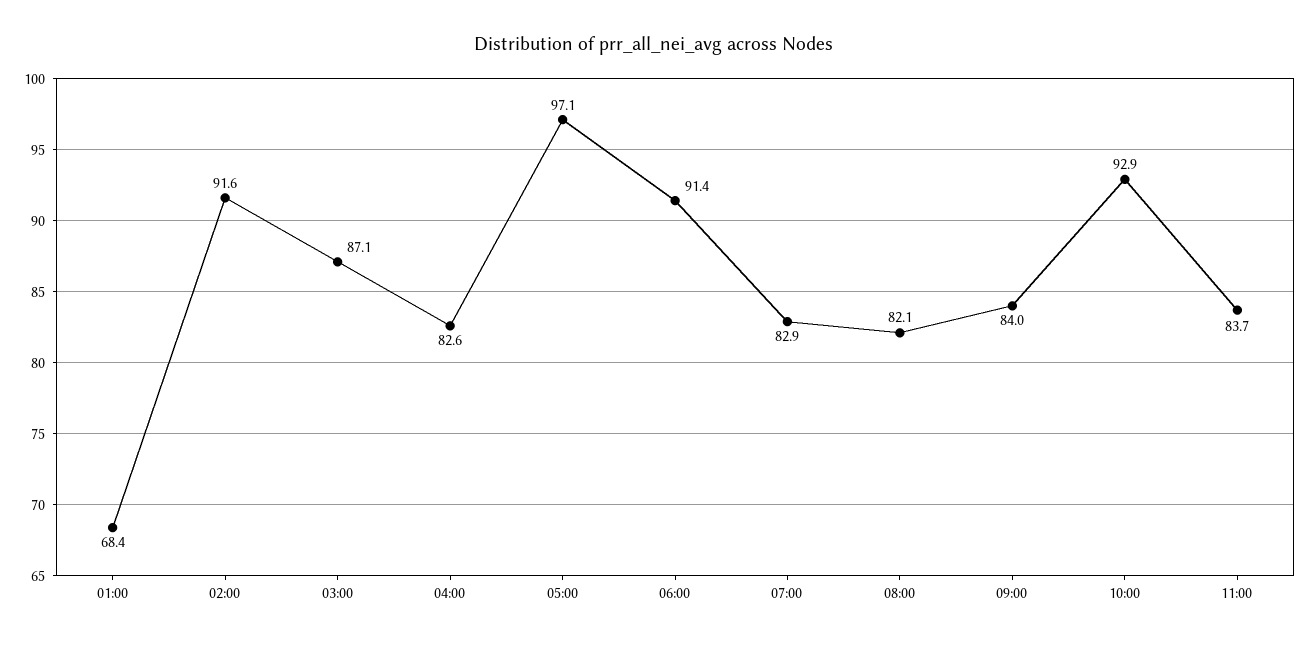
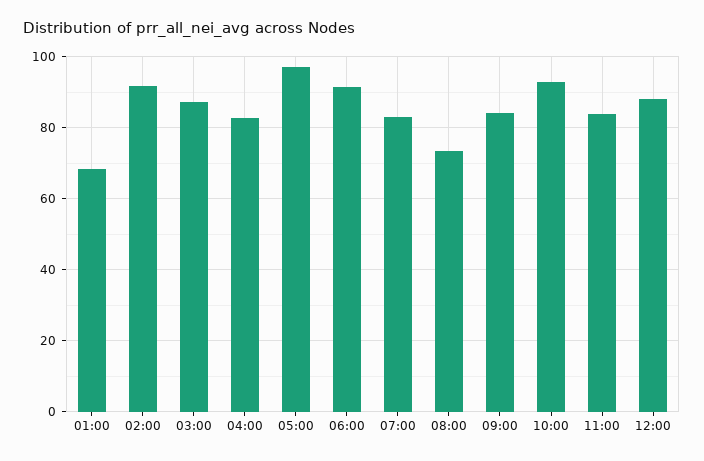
08:00: 82.1 -> 74
12:00: none -> 88

